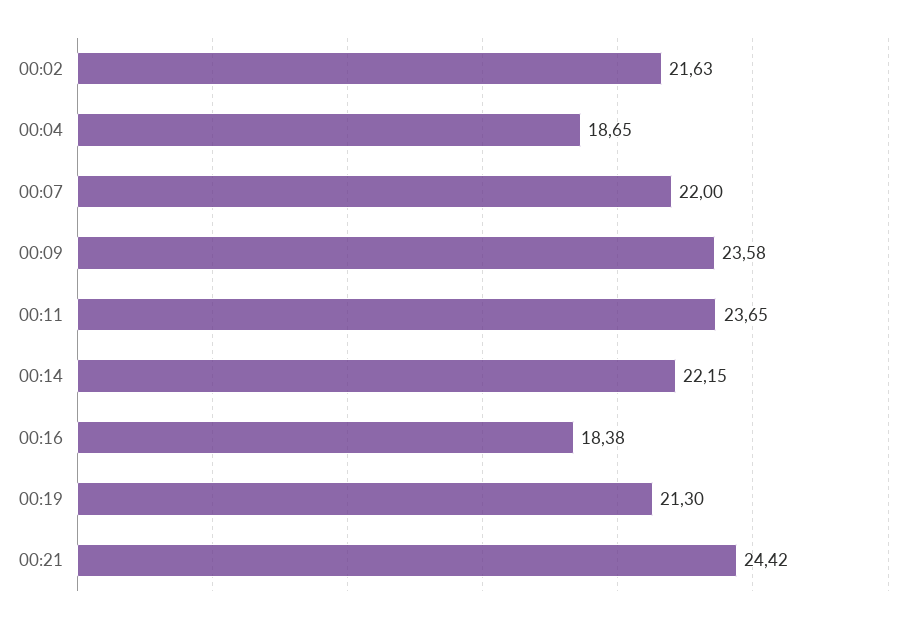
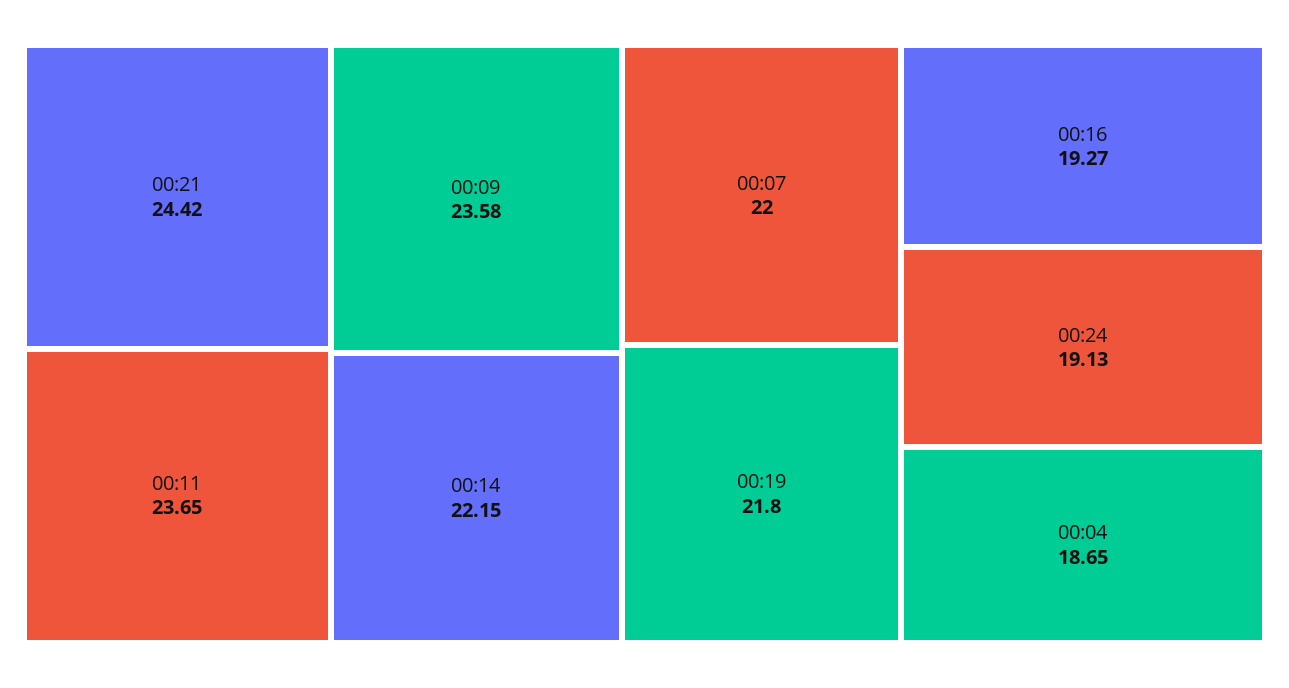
00:02: 21.63 -> none
00:16: 18.38 -> 19.27
00:19: 21.3 -> 21.8
00:24: none -> 19.13

